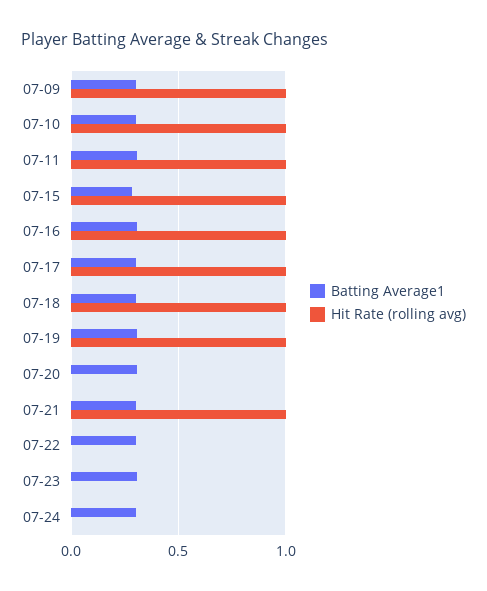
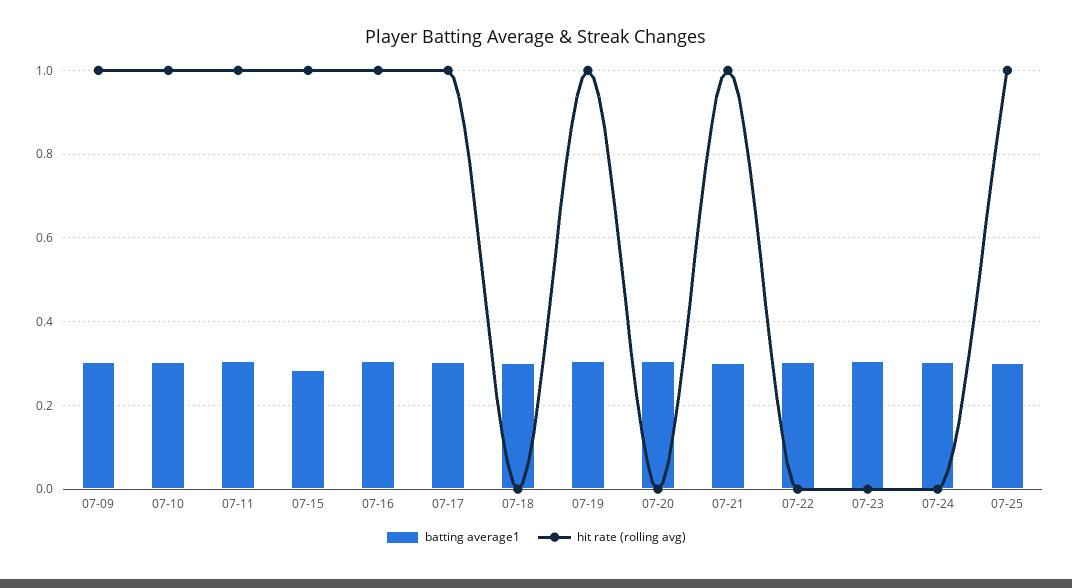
Hit Rate (rolling avg), 07-18: 1 -> 0
Batting Average1, 07-25: none -> 0.3
Hit Rate (rolling avg), 07-25: none -> 1

